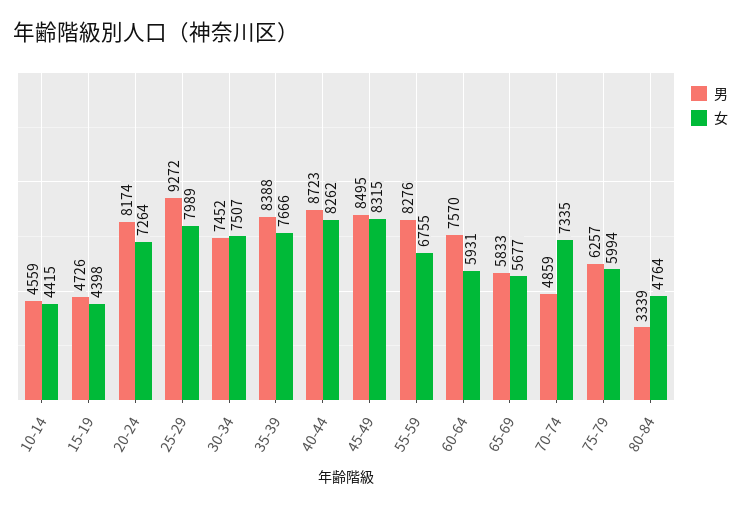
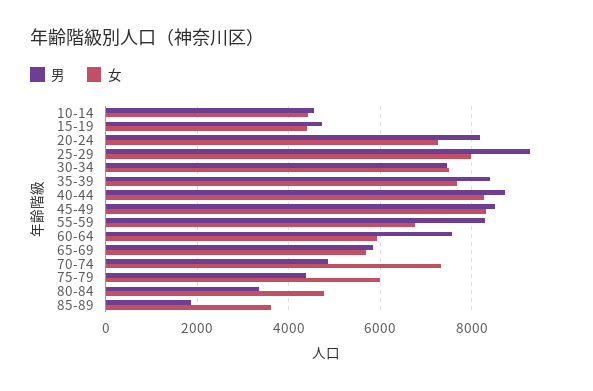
男, 75-79: 6257 -> 4400
男, 85-89: none -> 1800
女, 85-89: none -> 3600

